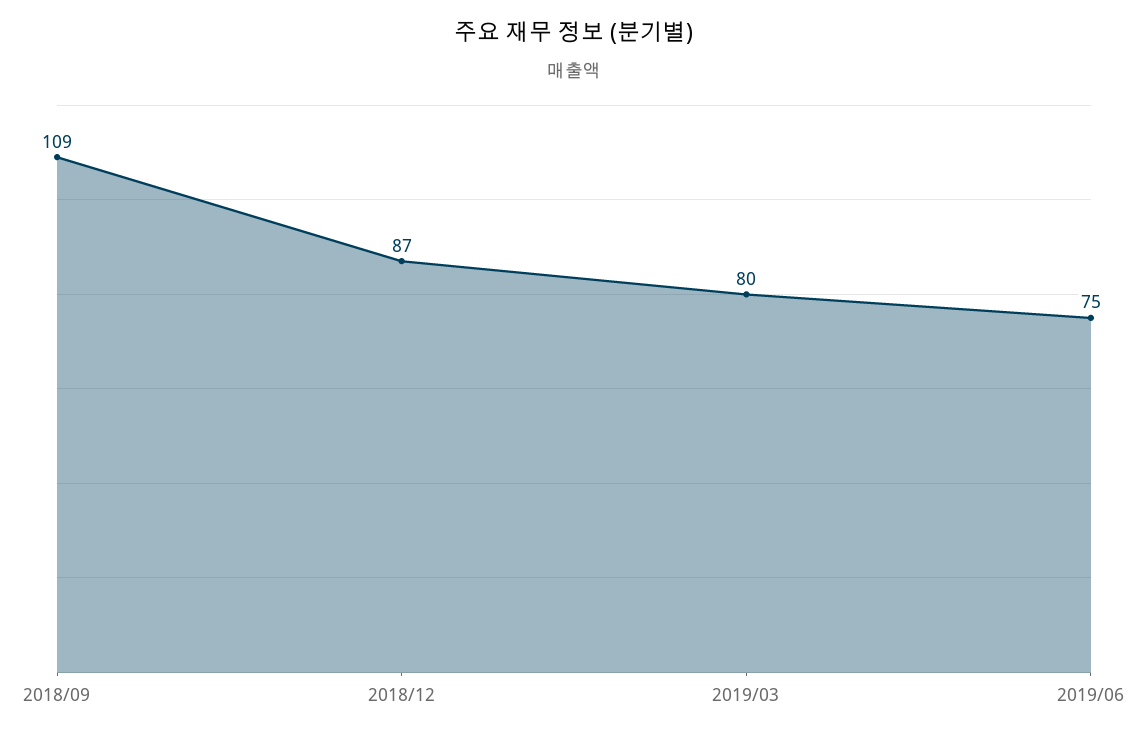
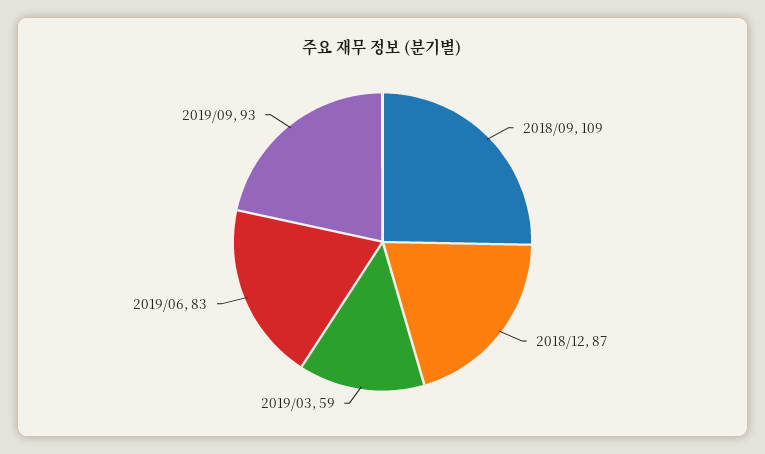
2019/03: 80 -> 59
2019/06: 75 -> 83
2019/09: none -> 93

